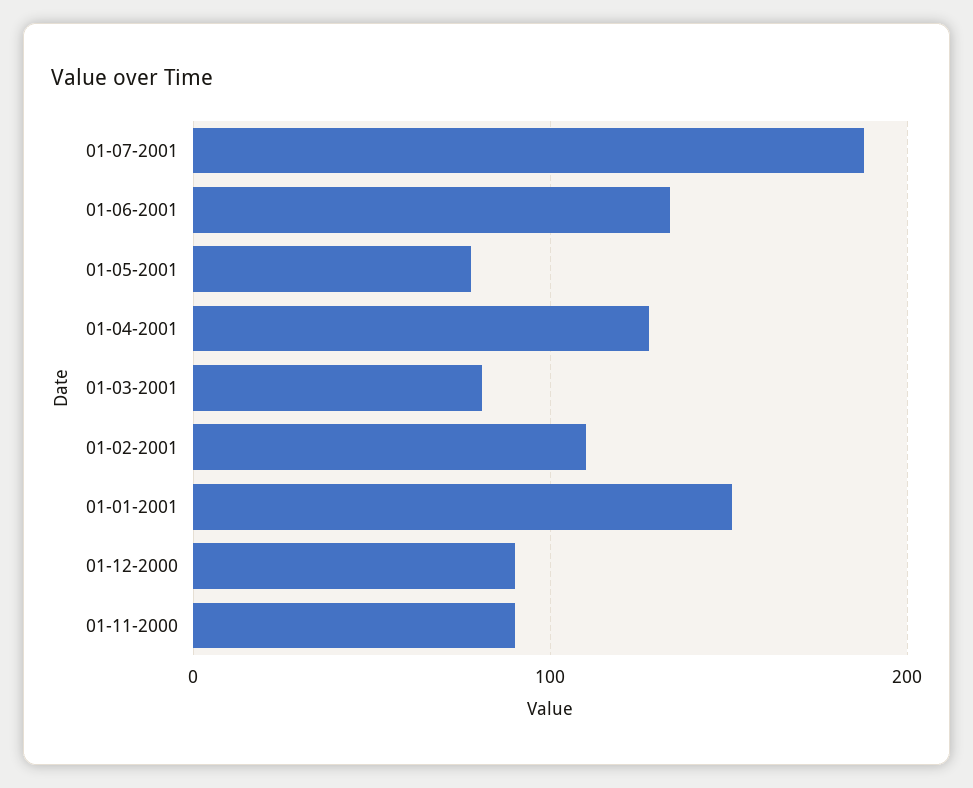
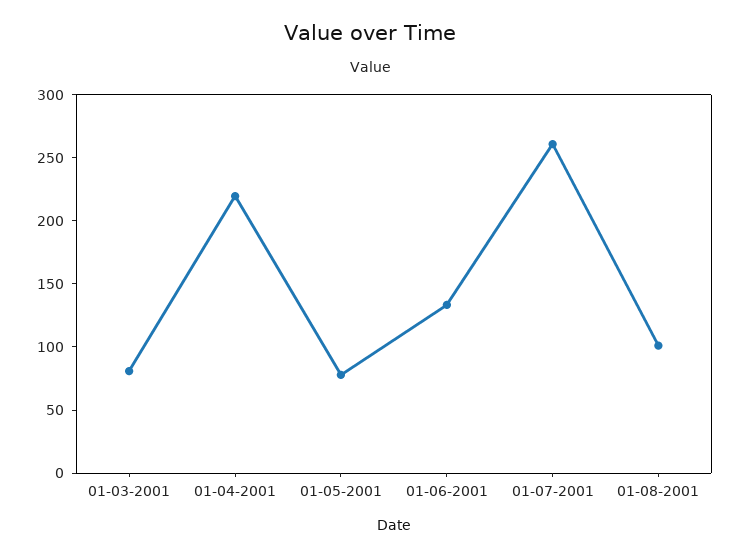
01-07-2001: 190 -> 260
01-04-2001: 130 -> 220
01-02-2001: 110 -> none
01-01-2001: 150 -> none
01-12-2000: 90 -> none
01-11-2000: 90 -> none
01-08-2001: none -> 100

